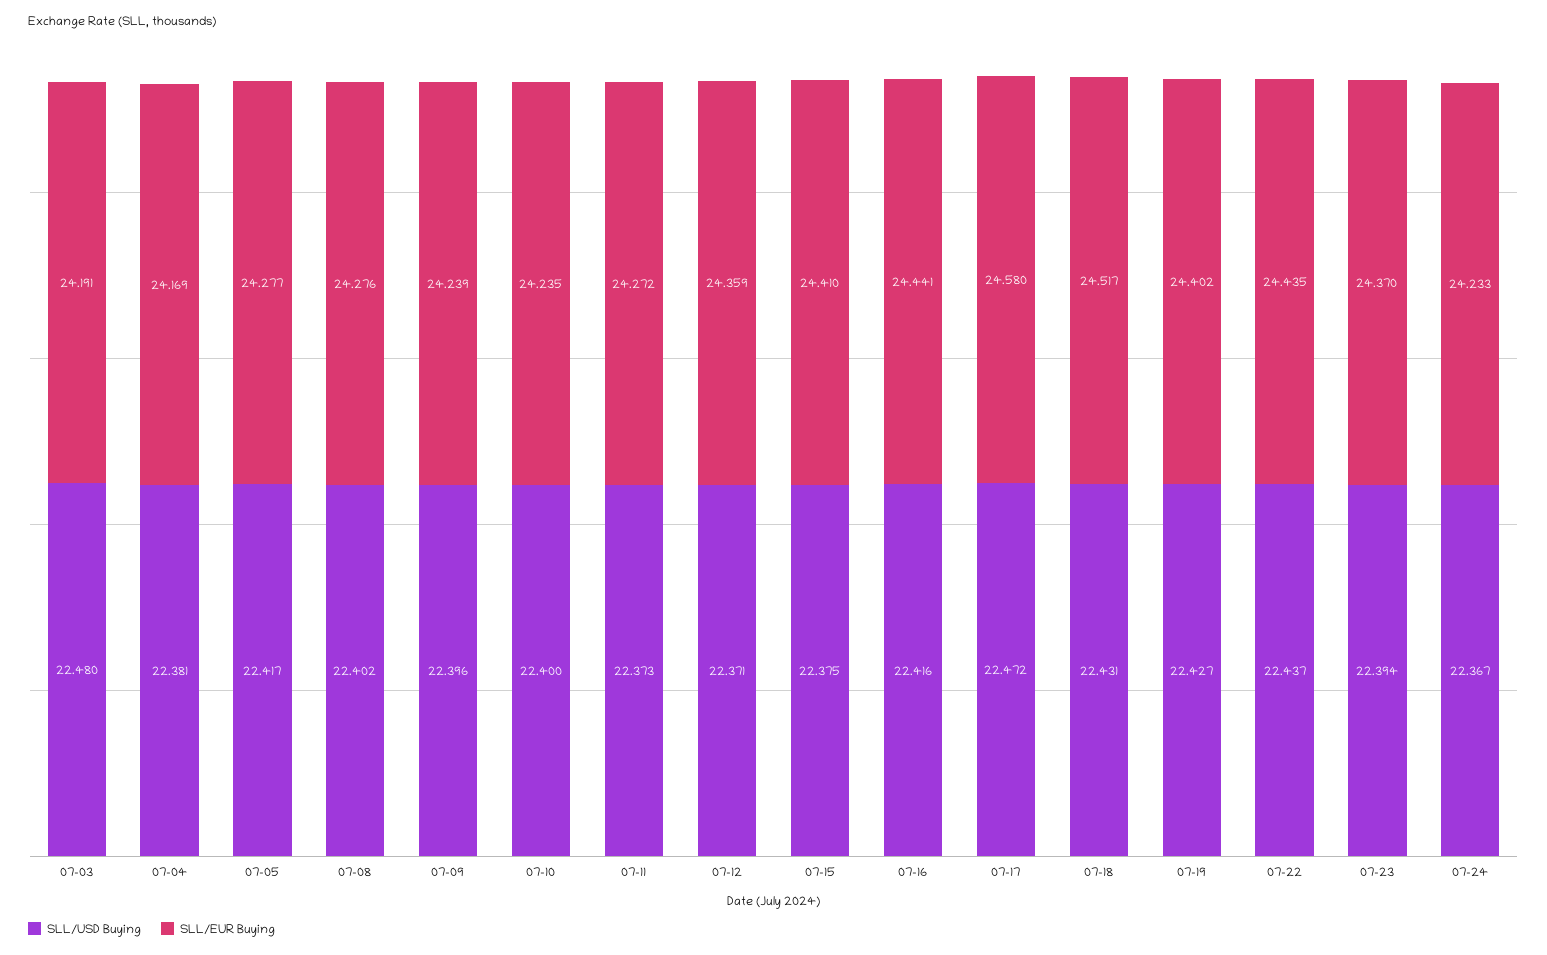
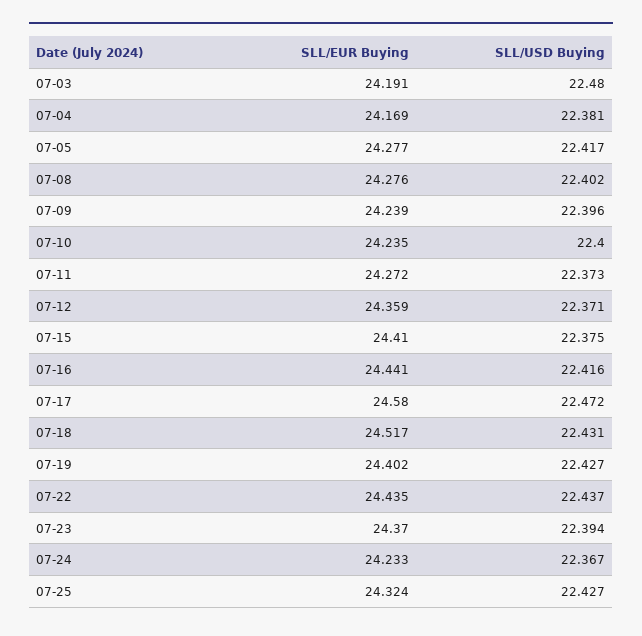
SLL/EUR Buying, 07-25: none -> 24.324
SLL/USD Buying, 07-25: none -> 22.427

